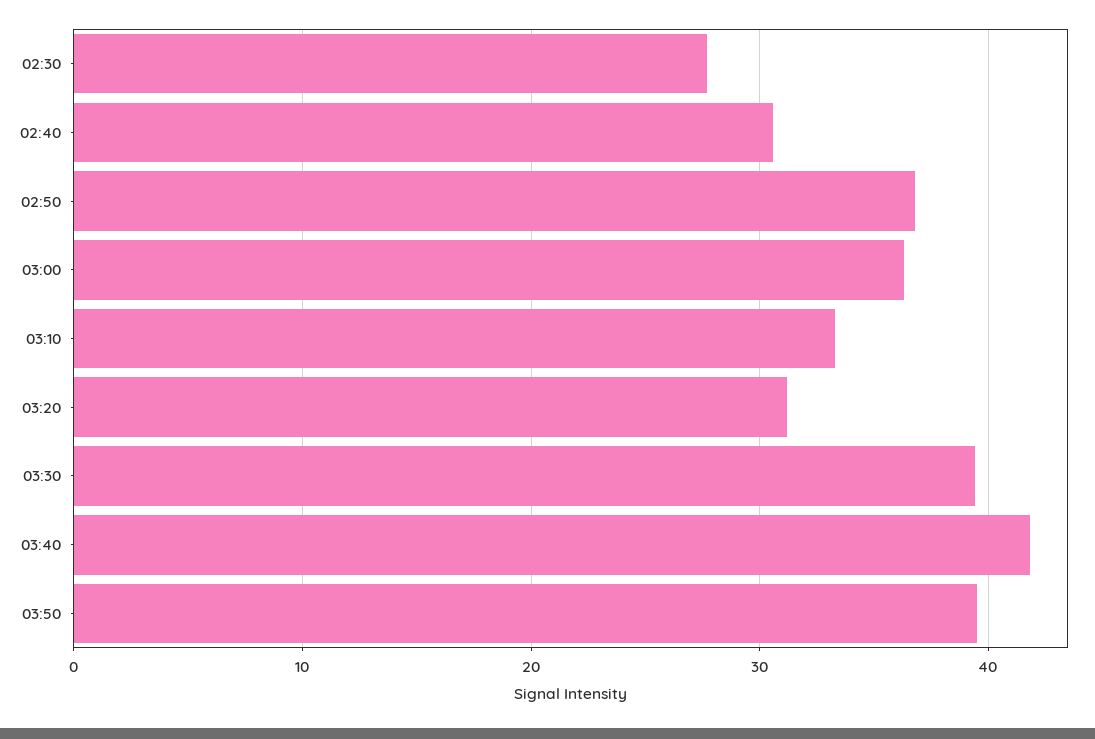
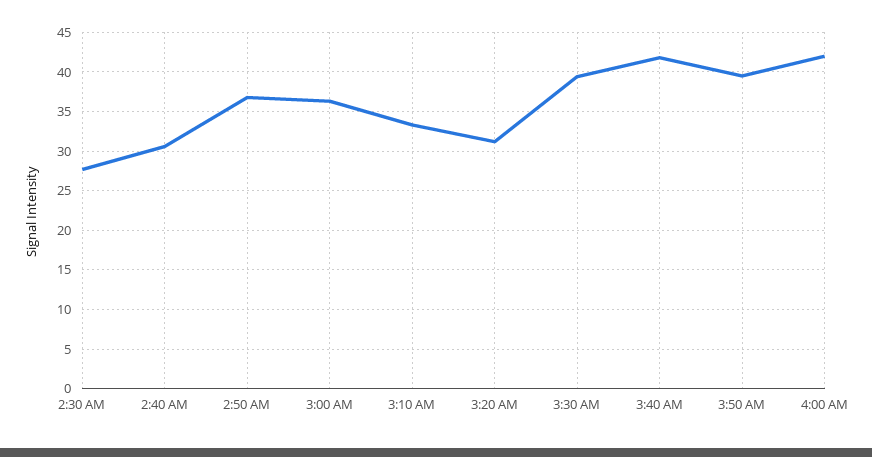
4:00 AM: none -> 42

